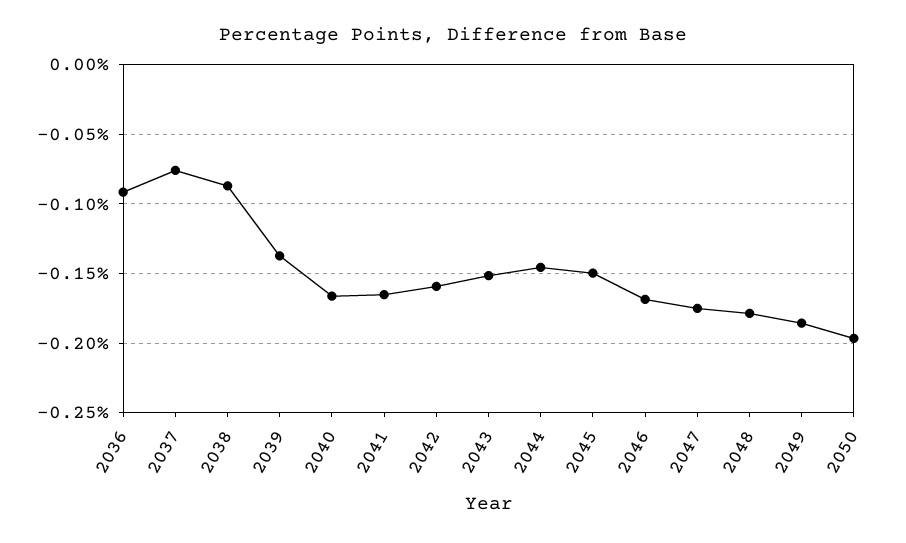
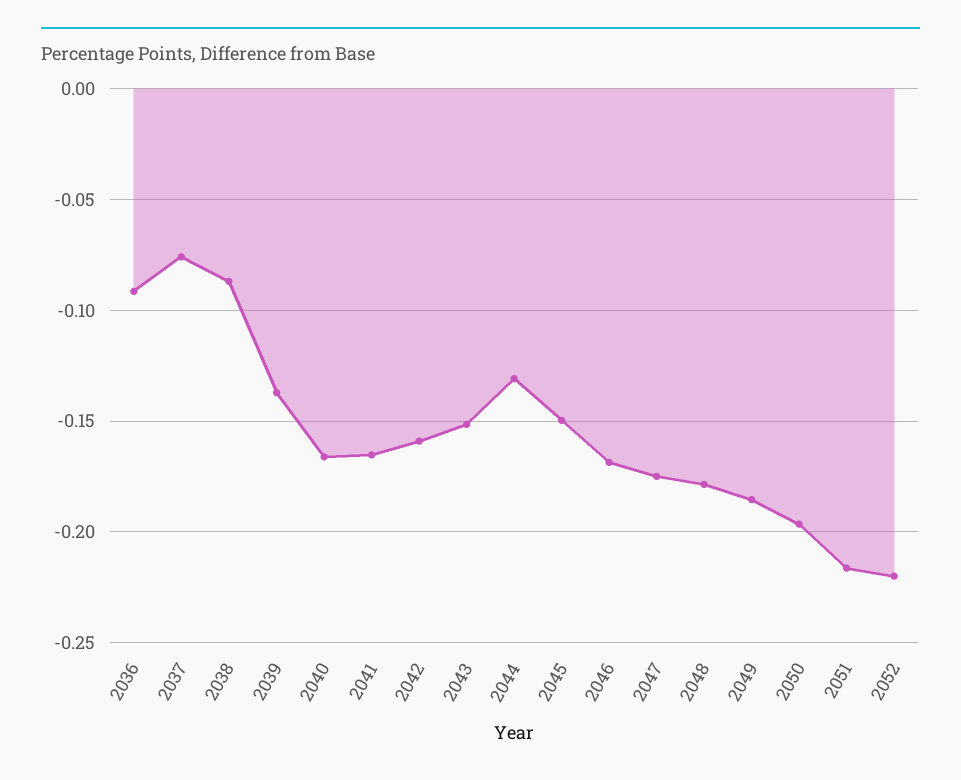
2044: -0.145 -> -0.13
2051: none -> -0.215
2052: none -> -0.22

